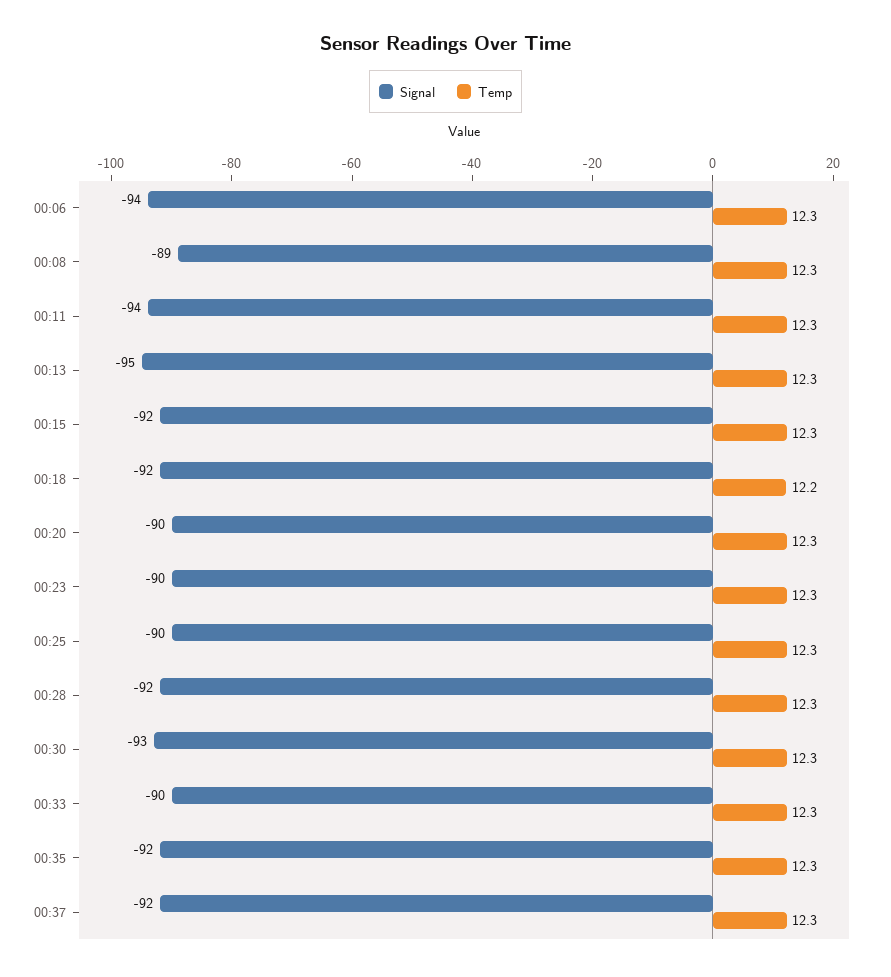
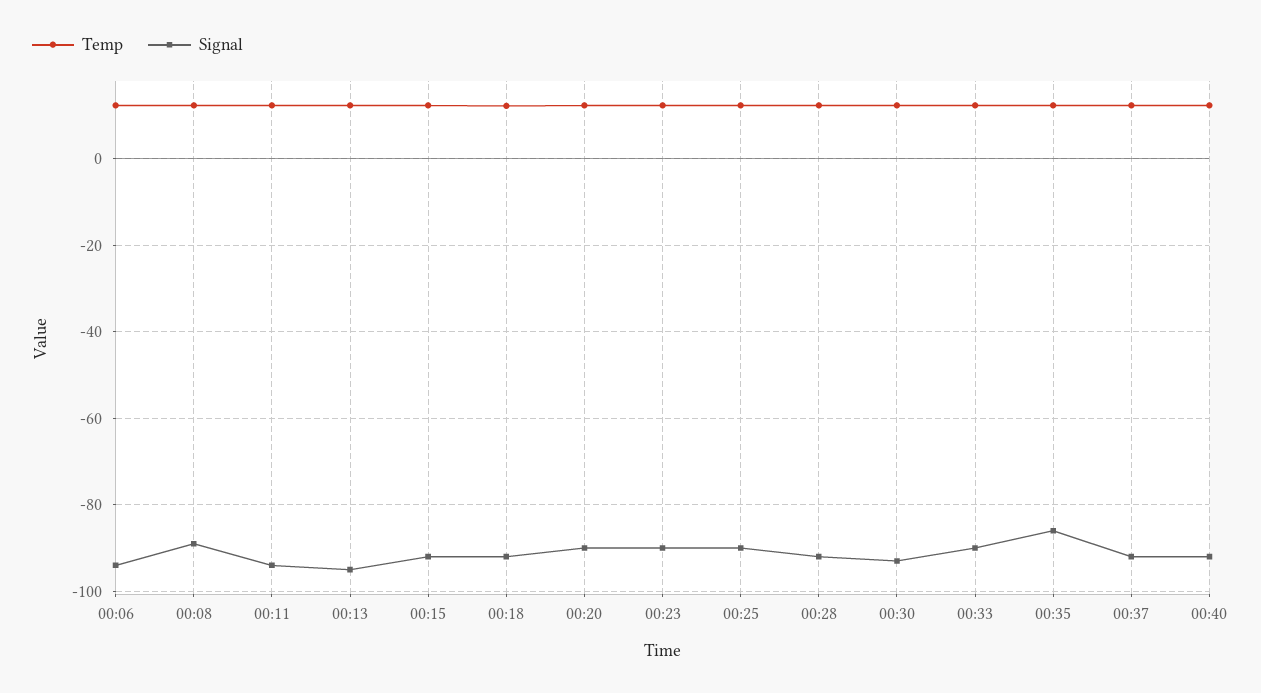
Signal, 00:35: -92 -> -86
Temp, 00:40: none -> 12
Signal, 00:40: none -> -92

